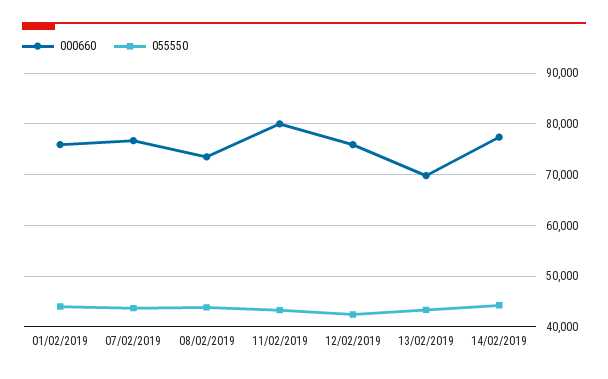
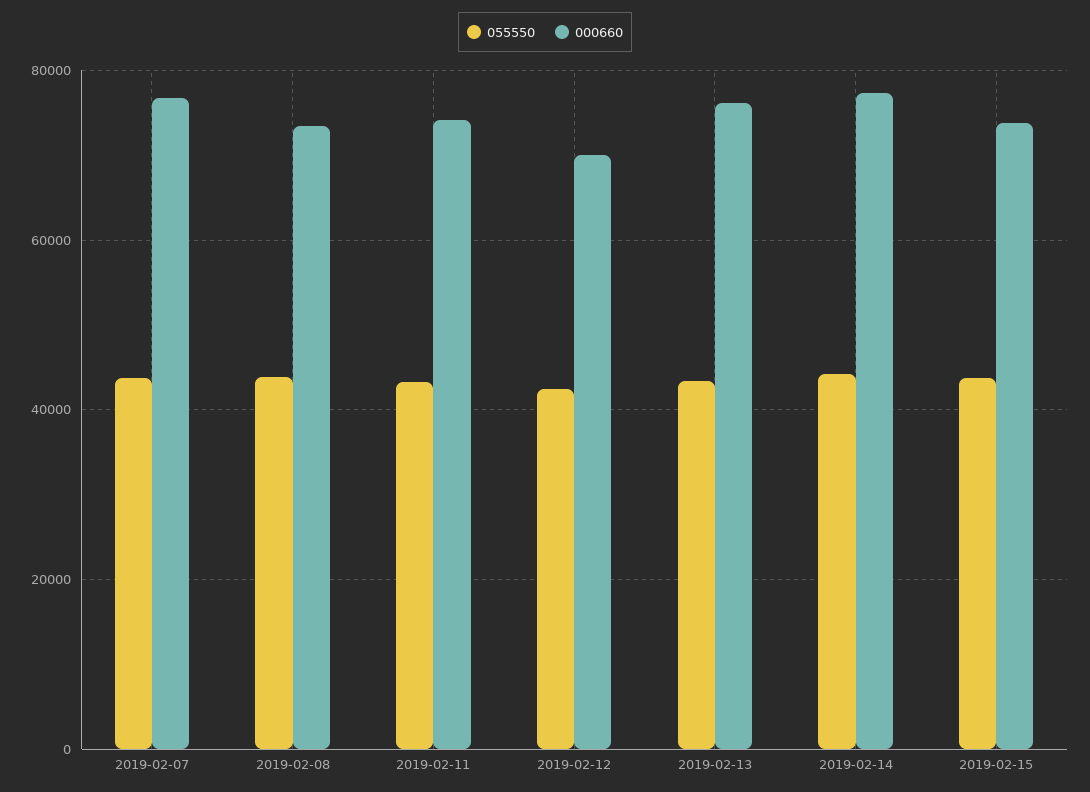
000660, 01/02/2019: 76000 -> none
055550, 01/02/2019: 44000 -> none
000660, 11/02/2019: 80000 -> 74000
000660, 12/02/2019: 76000 -> 70000
000660, 13/02/2019: 70000 -> 76000
055550, 2019-02-15: none -> 44000
000660, 2019-02-15: none -> 74000

